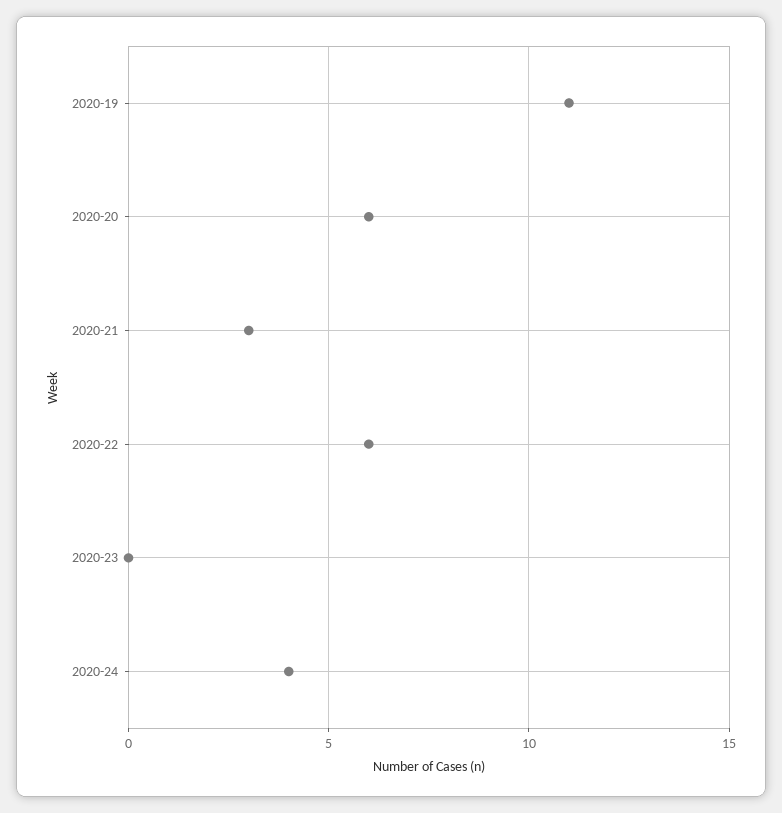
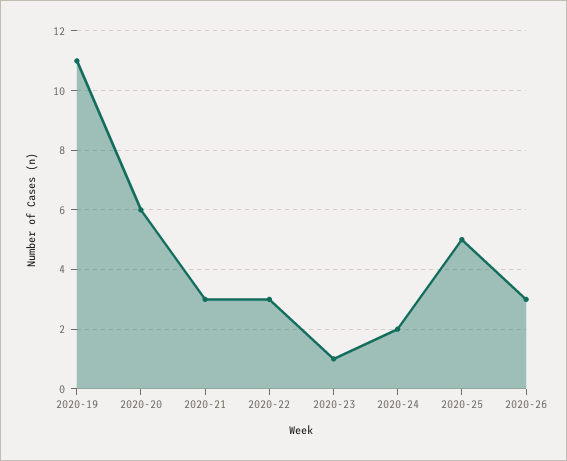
2020-22: 6 -> 3
2020-23: 0 -> 1
2020-24: 4 -> 2
2020-25: none -> 5
2020-26: none -> 3

